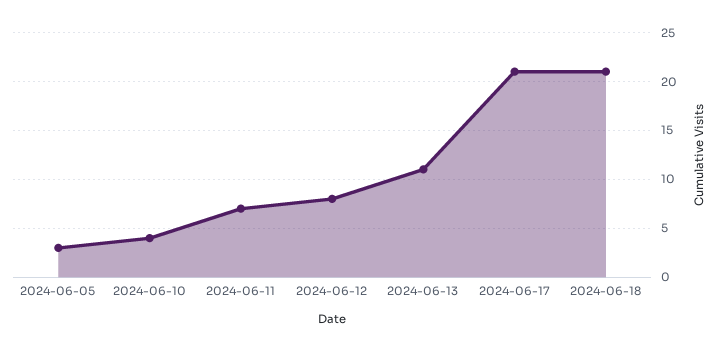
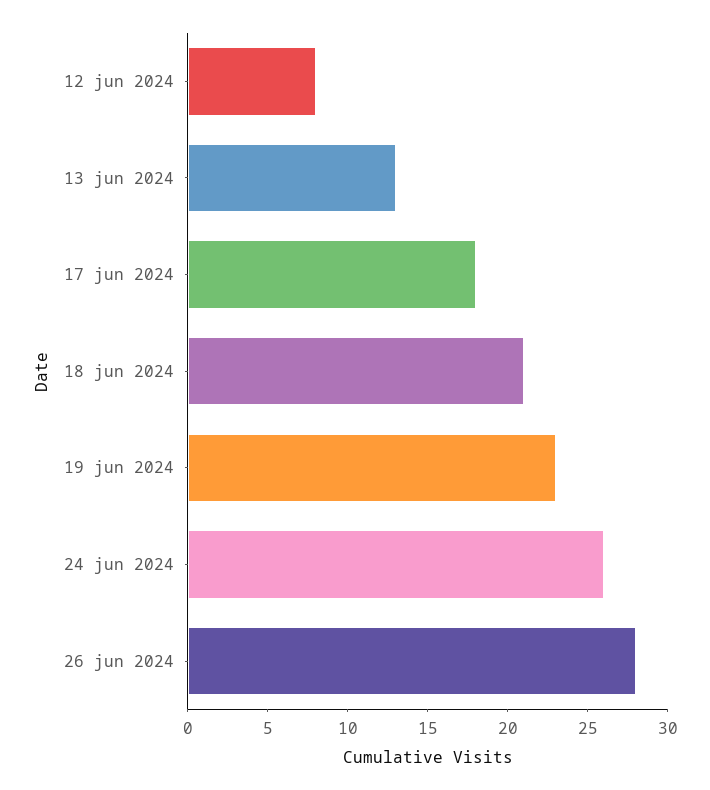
2024-06-05: 3 -> none
2024-06-10: 4 -> none
2024-06-11: 7 -> none
2024-06-13: 11 -> 13
2024-06-17: 21 -> 18
19 jun 2024: none -> 23
24 jun 2024: none -> 26
26 jun 2024: none -> 28

